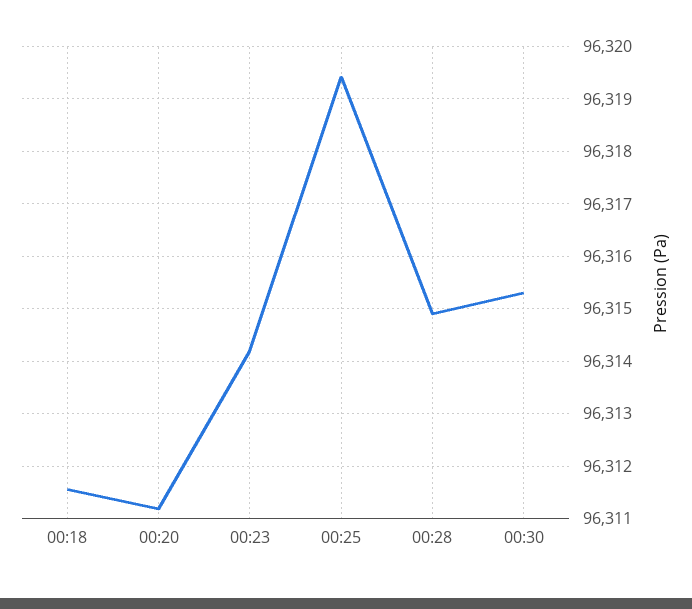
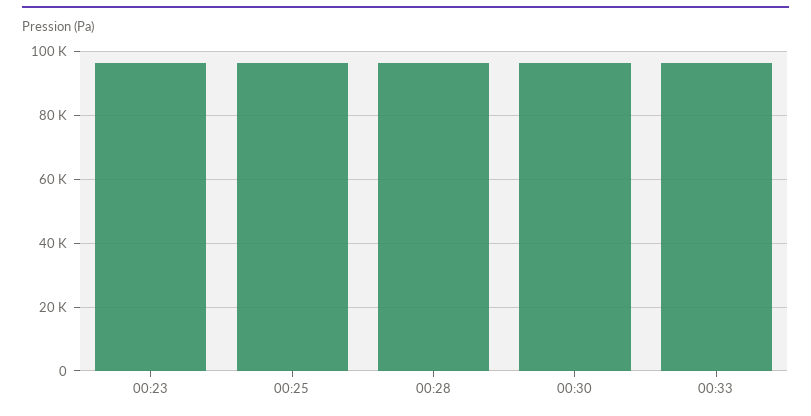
00:18: 96311.6 -> none
00:20: 96311.2 -> none
00:33: none -> 96000

